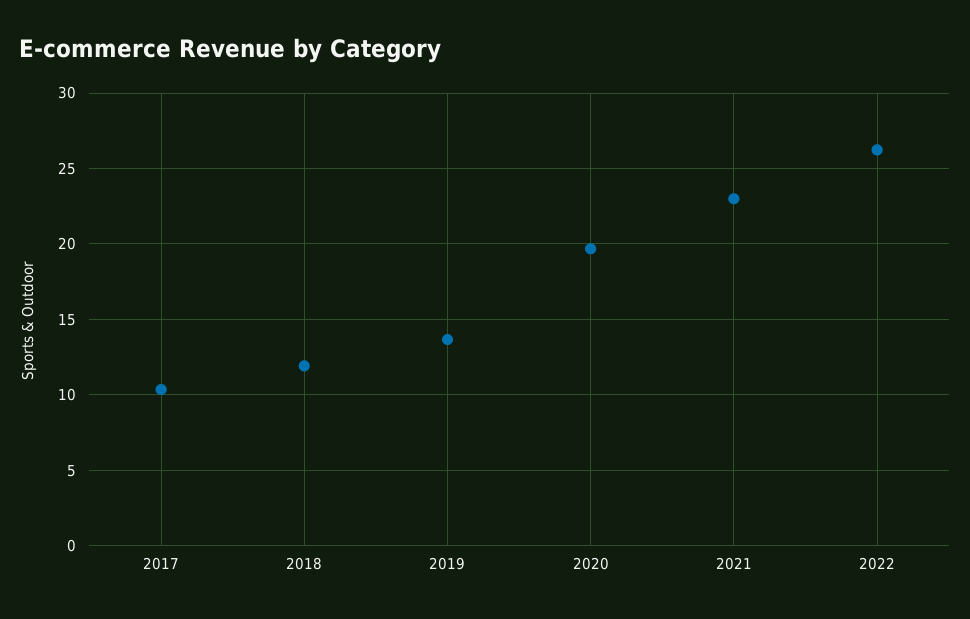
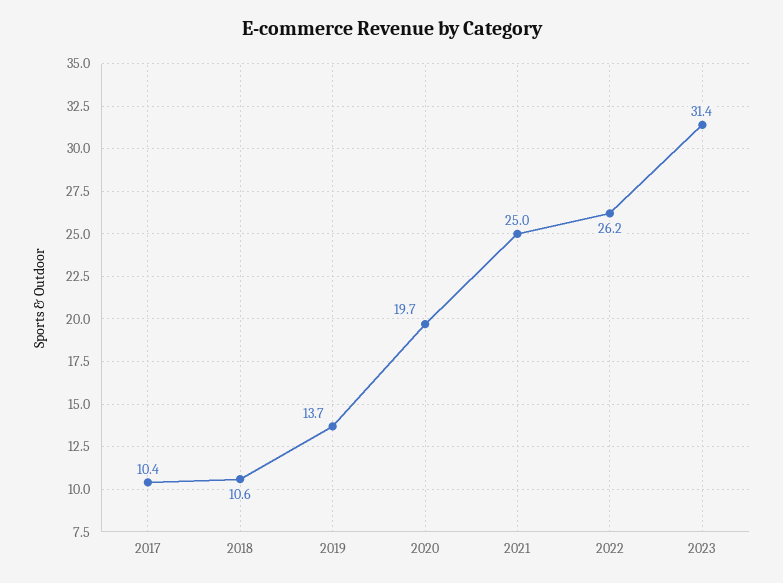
2018: 12 -> 10.6
2021: 23 -> 25
2023: none -> 31.4

